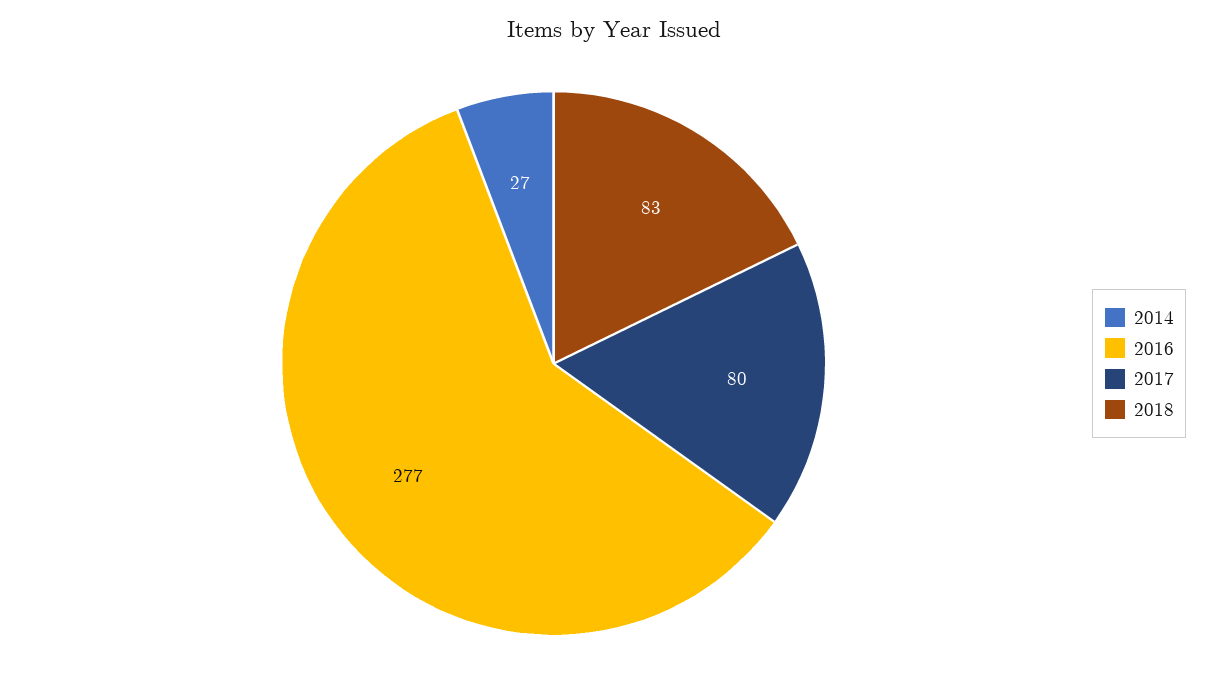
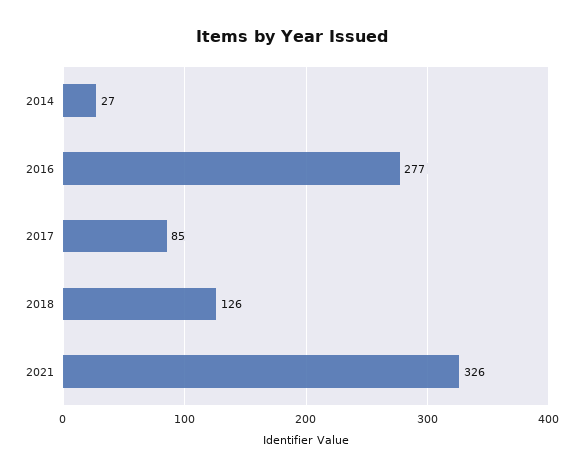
2017: 80 -> 85
2018: 83 -> 126
2021: none -> 326

